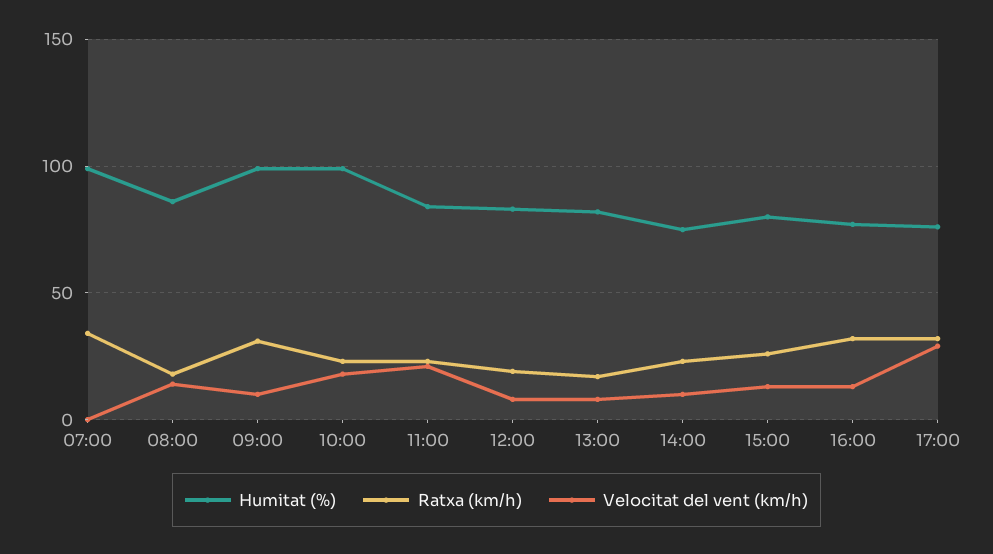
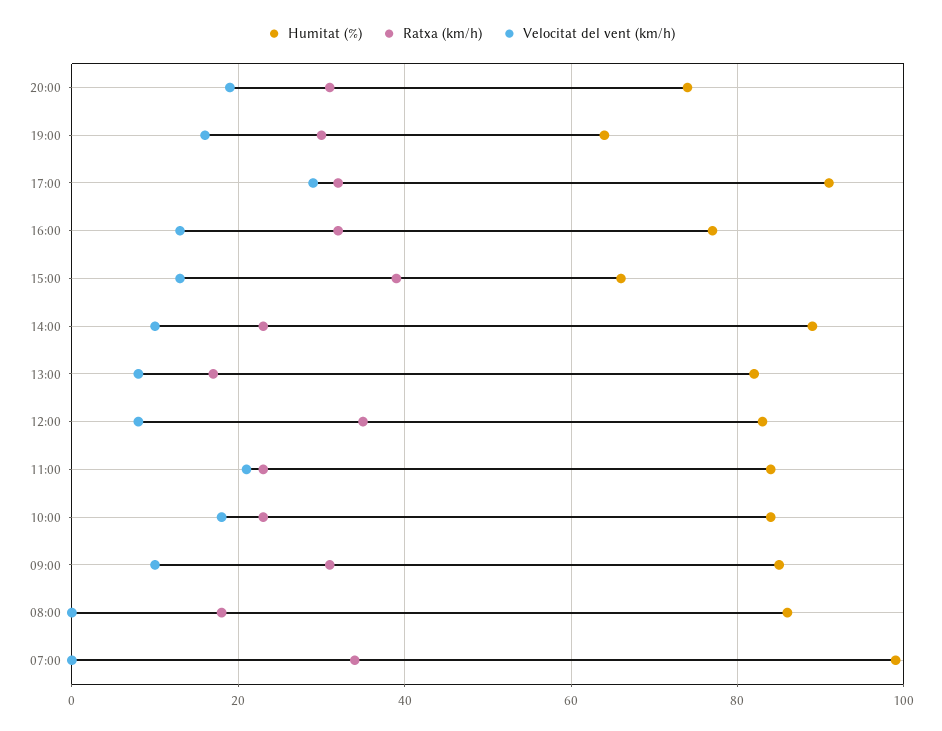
Velocitat del vent (km/h), 08:00: 15 -> 0
Humitat (%), 09:00: 100 -> 85
Humitat (%), 10:00: 100 -> 85
Ratxa (km/h), 12:00: 20 -> 35
Humitat (%), 14:00: 75 -> 90
Humitat (%), 15:00: 80 -> 65
Ratxa (km/h), 15:00: 25 -> 40
Humitat (%), 17:00: 75 -> 90
Humitat (%), 20:00: none -> 75
Ratxa (km/h), 20:00: none -> 30
Velocitat del vent (km/h), 20:00: none -> 20
Humitat (%), 19:00: none -> 65
Ratxa (km/h), 19:00: none -> 30
Velocitat del vent (km/h), 19:00: none -> 15

